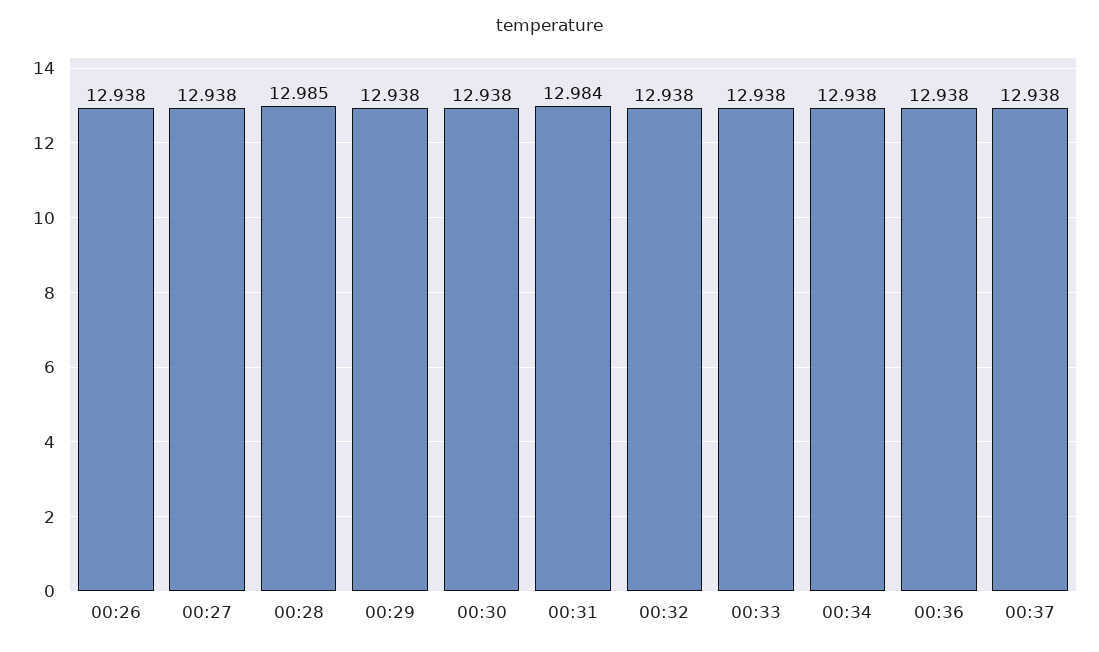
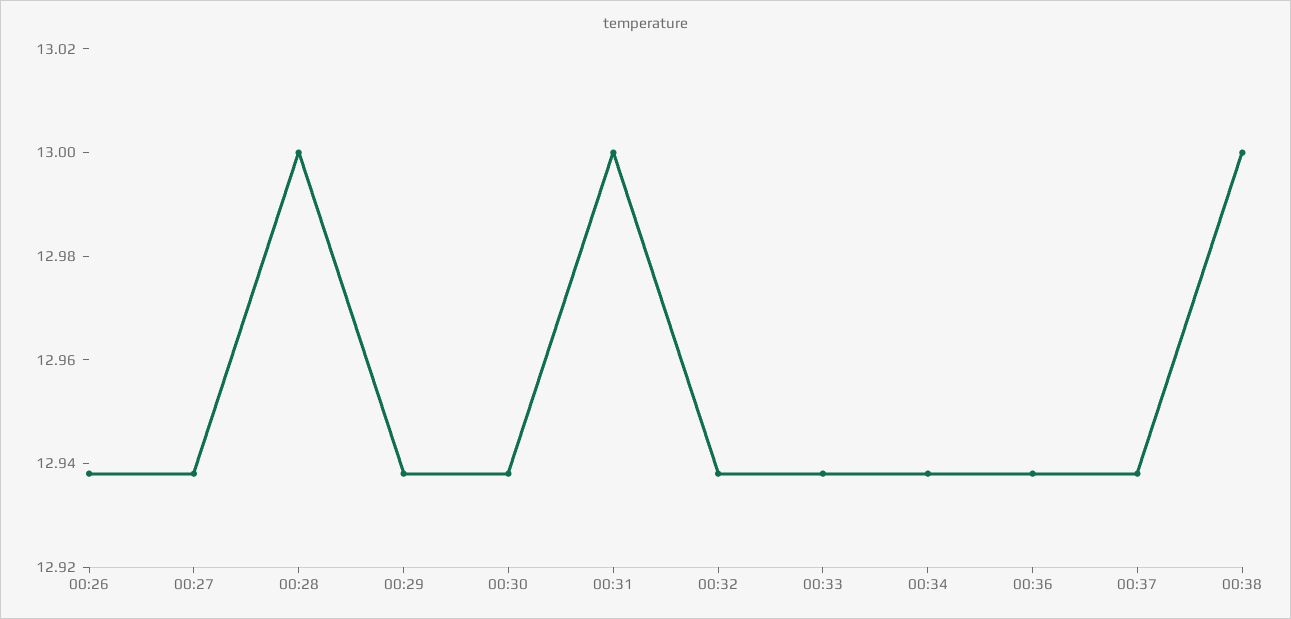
00:28: 12.985 -> 13
00:31: 12.984 -> 13
00:38: none -> 13

